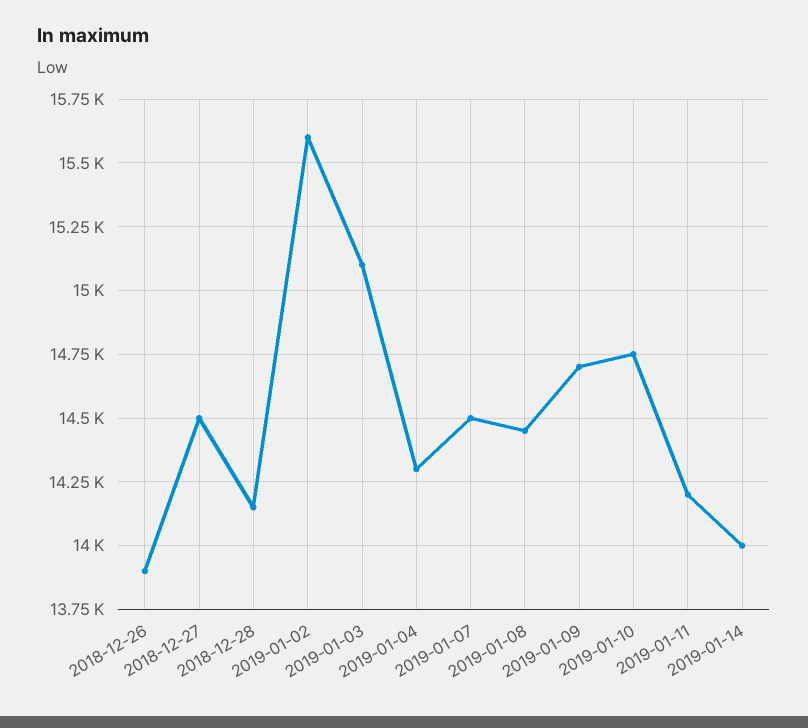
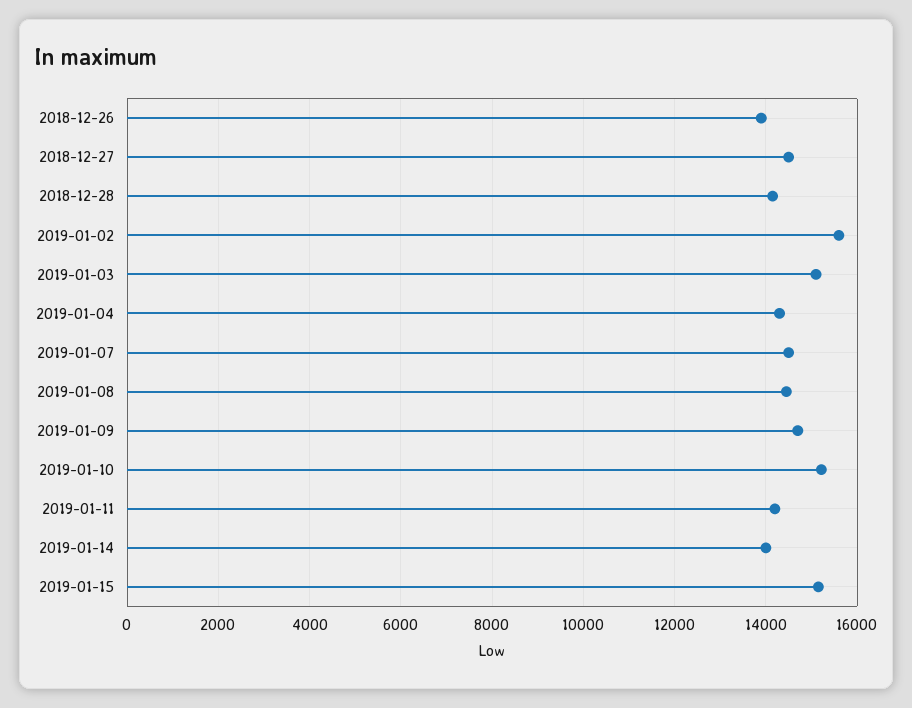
2019-01-10: 14750 -> 15200
2019-01-15: none -> 15200

